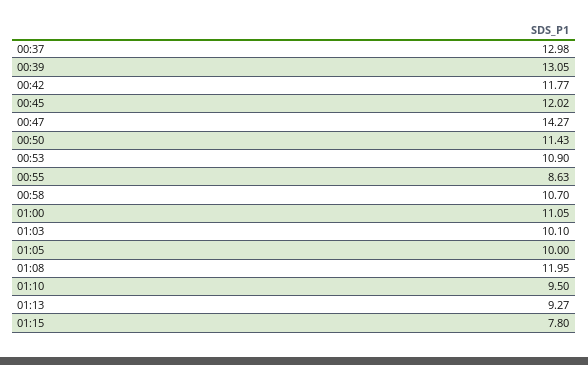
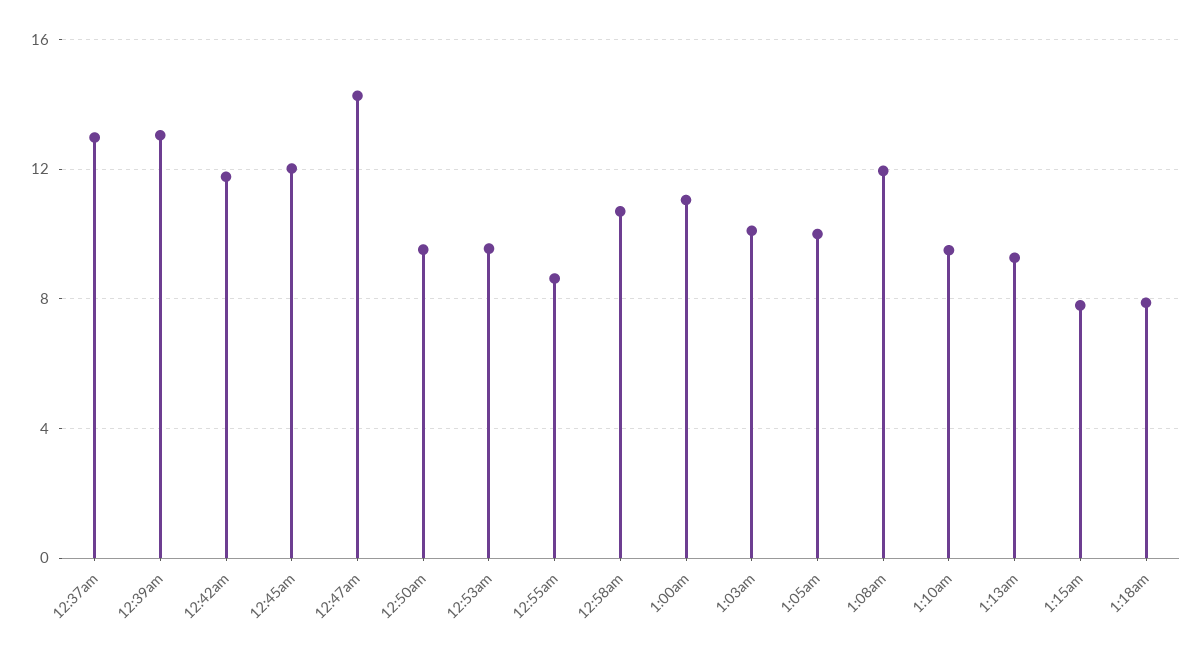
00:50: 11.43 -> 9.5
00:53: 10.9 -> 9.5
1:18am: none -> 8

